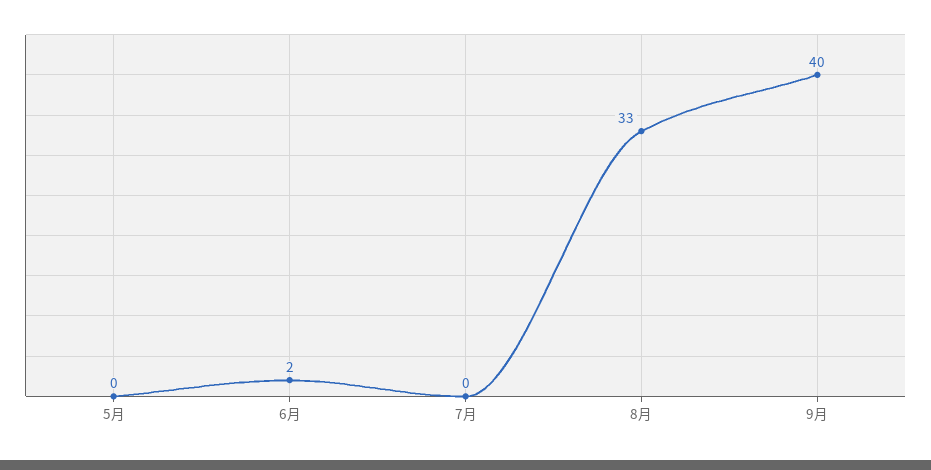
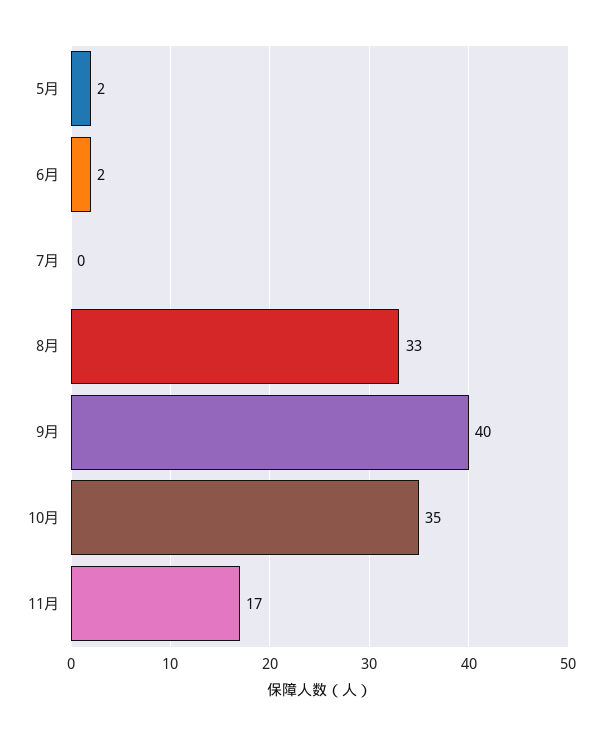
5月: 0 -> 2
10月: none -> 35
11月: none -> 17

